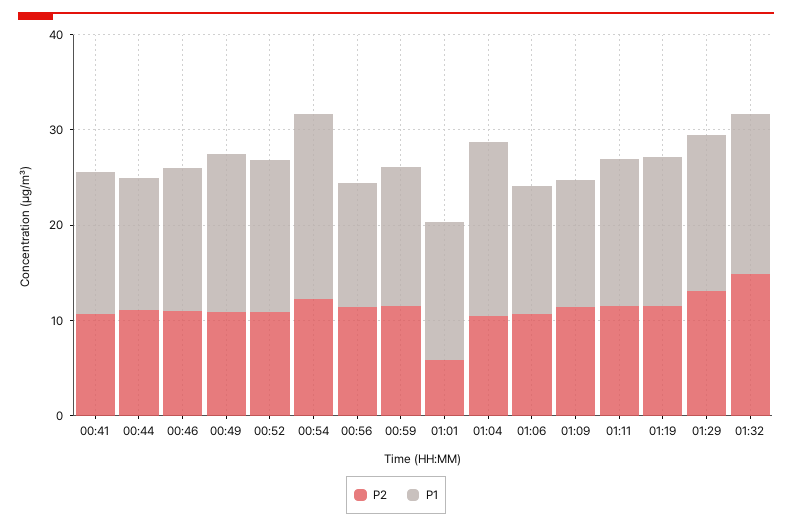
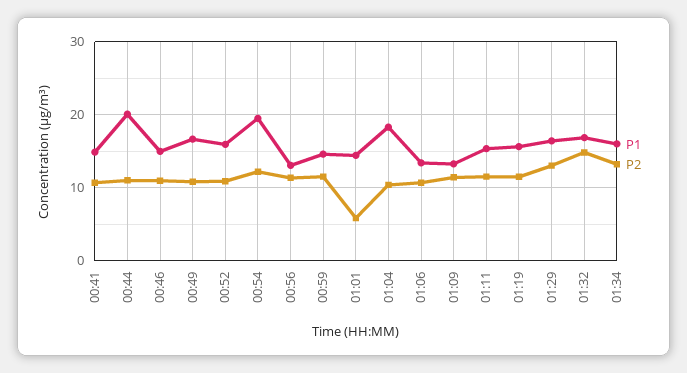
P1, 00:44: 14 -> 20
P1, 01:34: none -> 16
P2, 01:34: none -> 13

